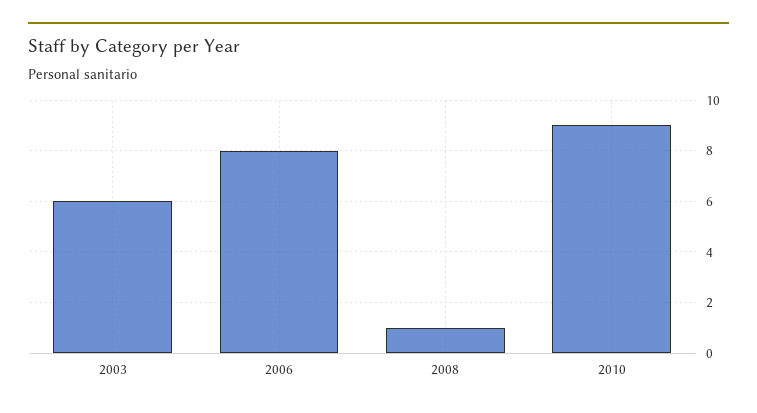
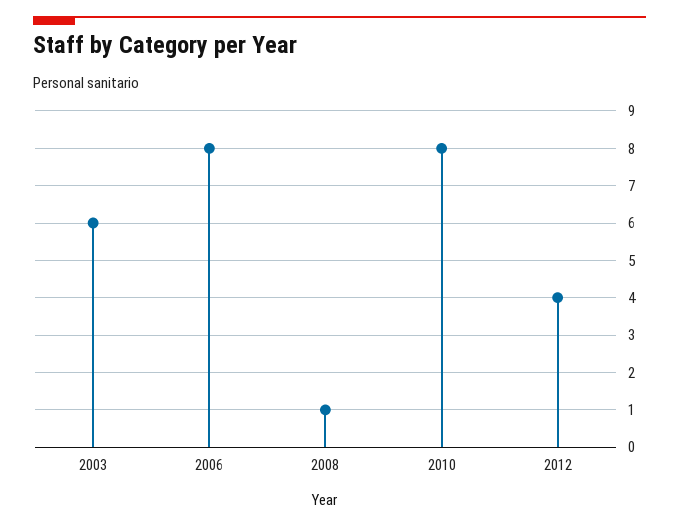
2010: 9 -> 8
2012: none -> 4

